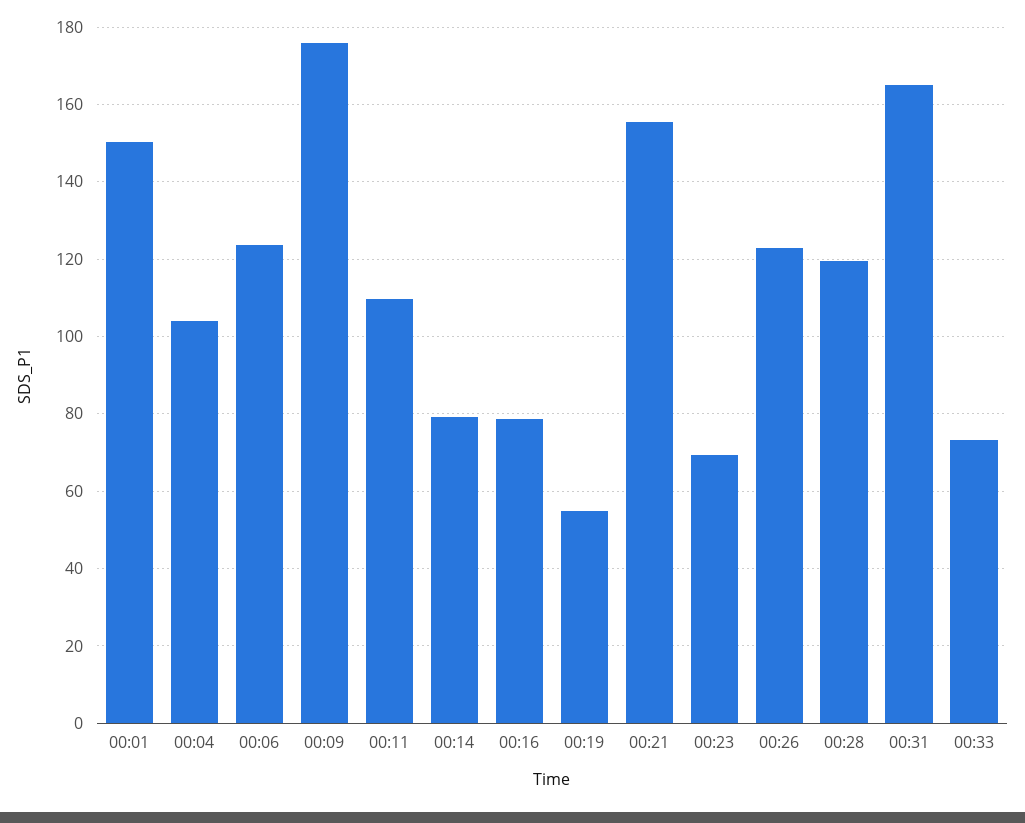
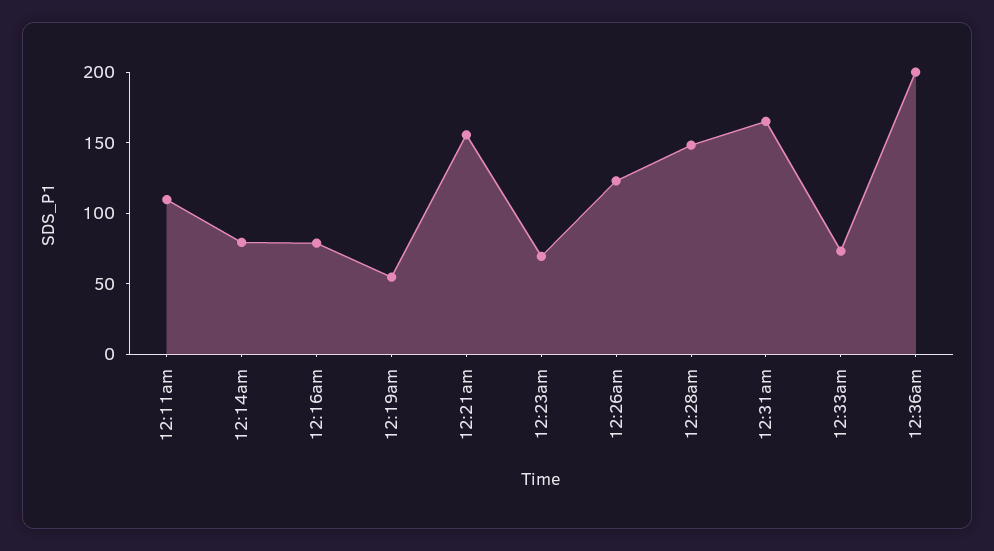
00:01: 150 -> none
00:04: 104 -> none
00:06: 124 -> none
00:09: 176 -> none
00:28: 120 -> 150
12:36am: none -> 200

